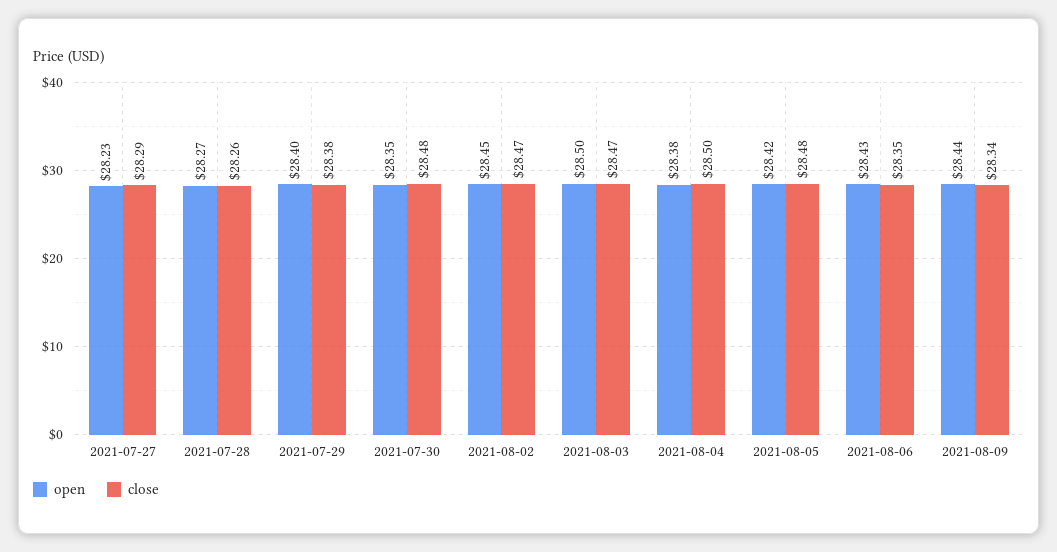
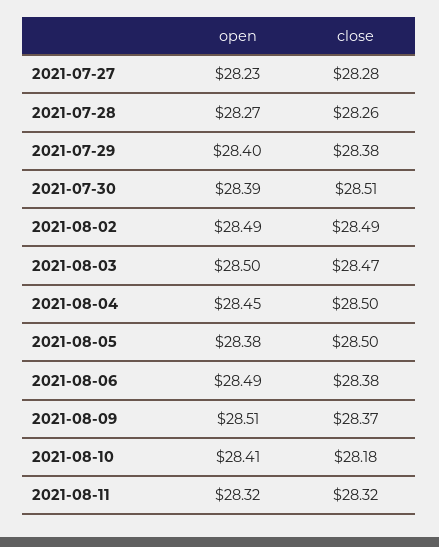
close, 2021-07-27: 28.29 -> 28.28
open, 2021-07-30: 28.35 -> 28.39
close, 2021-07-30: 28.48 -> 28.51
open, 2021-08-02: 28.45 -> 28.49
close, 2021-08-02: 28.47 -> 28.49
open, 2021-08-04: 28.38 -> 28.45
open, 2021-08-05: 28.42 -> 28.38
close, 2021-08-05: 28.48 -> 28.5
open, 2021-08-06: 28.43 -> 28.49
close, 2021-08-06: 28.35 -> 28.38
open, 2021-08-09: 28.44 -> 28.51
close, 2021-08-09: 28.34 -> 28.37
open, 2021-08-10: none -> 28.41
close, 2021-08-10: none -> 28.18
open, 2021-08-11: none -> 28.32
close, 2021-08-11: none -> 28.32

